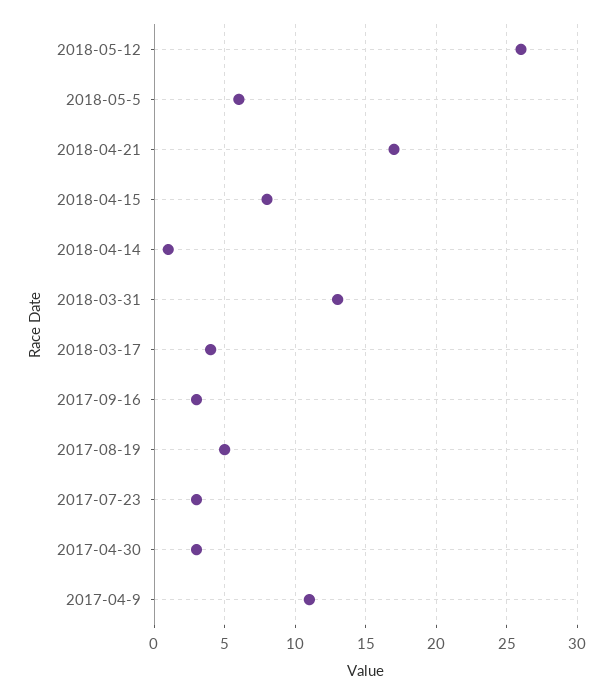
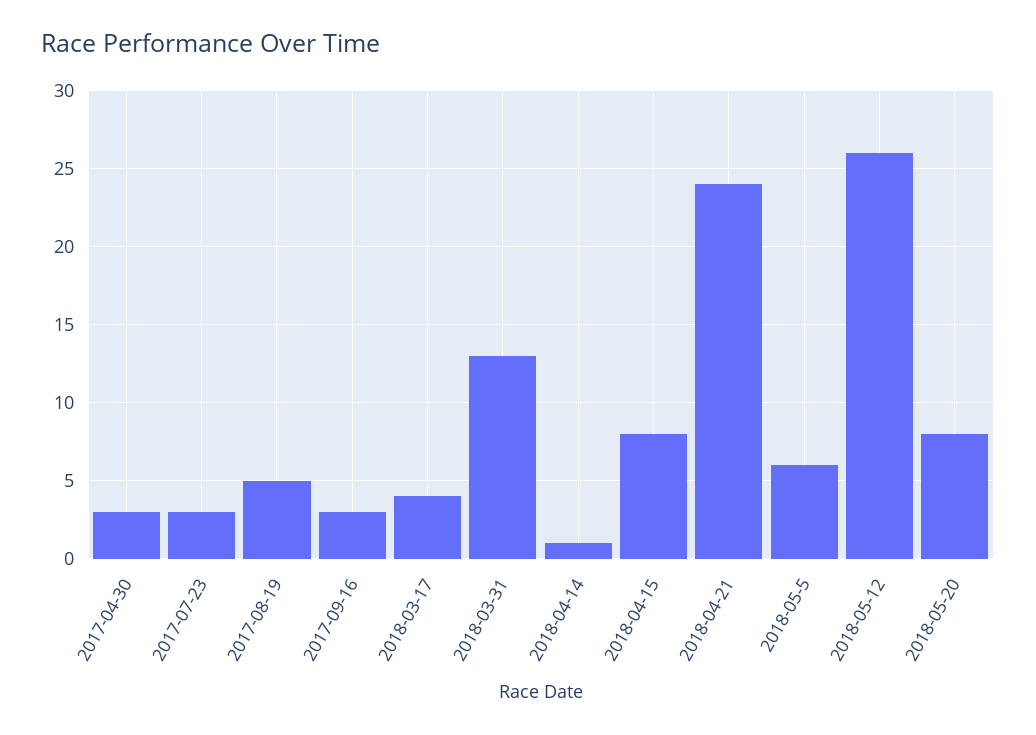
2018-04-21: 17 -> 24
2017-04-9: 11 -> none
2018-05-20: none -> 8

